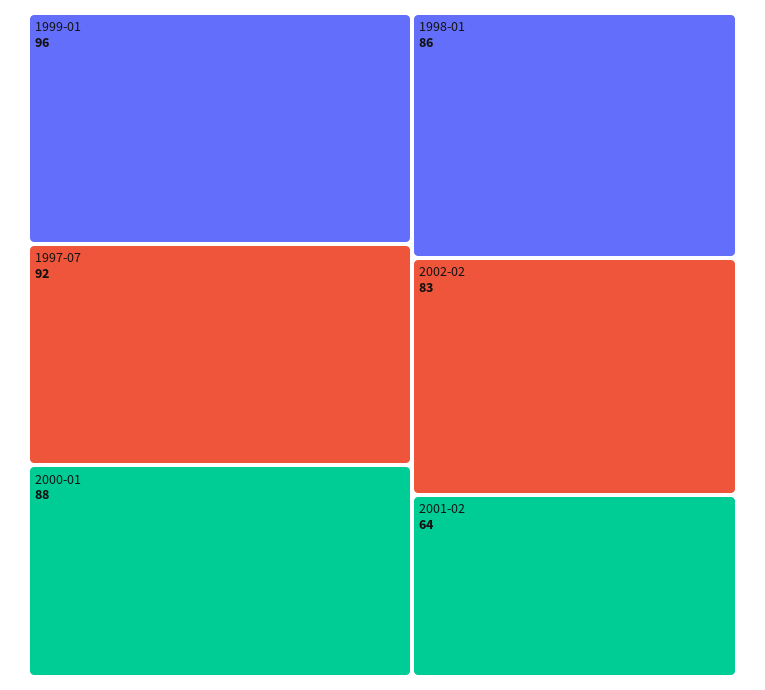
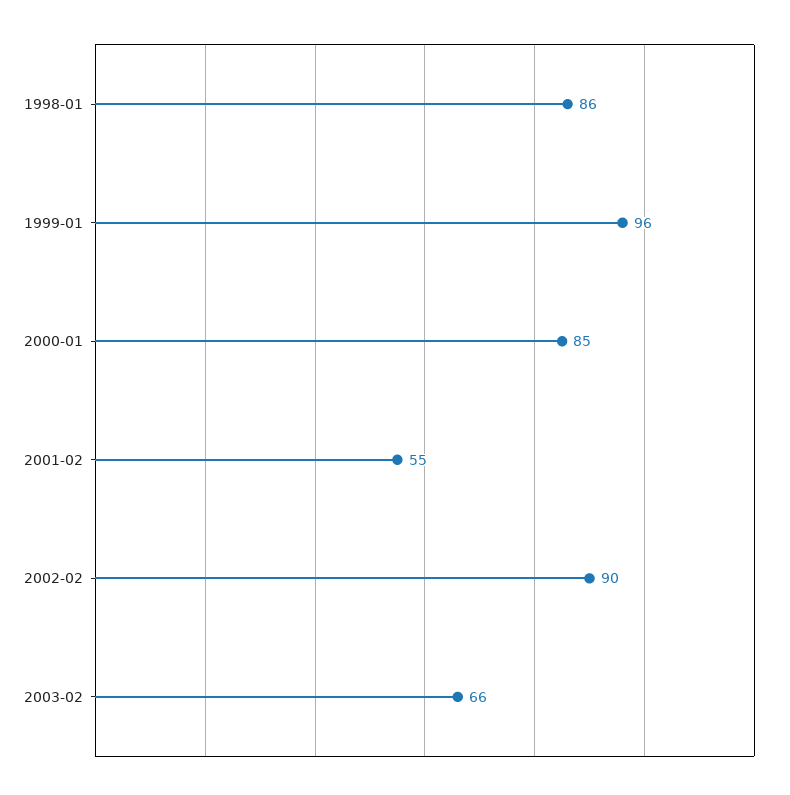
1997-07: 92 -> none
2000-01: 88 -> 85
2002-02: 83 -> 90
2001-02: 64 -> 55
2003-02: none -> 66

